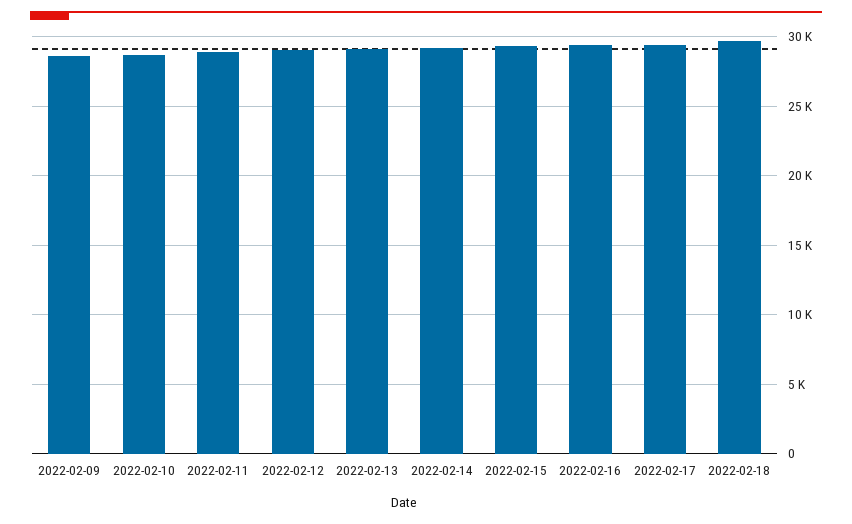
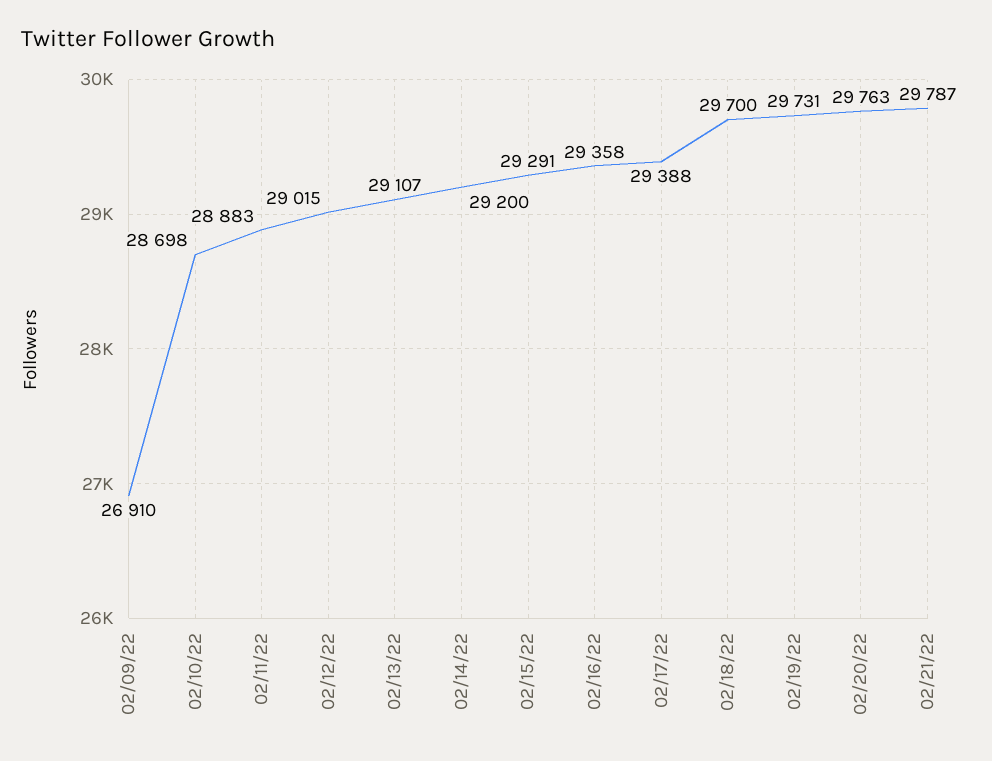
2022-02-09: 28500 -> 26910
02/19/22: none -> 29731
02/20/22: none -> 29763
02/21/22: none -> 29787

